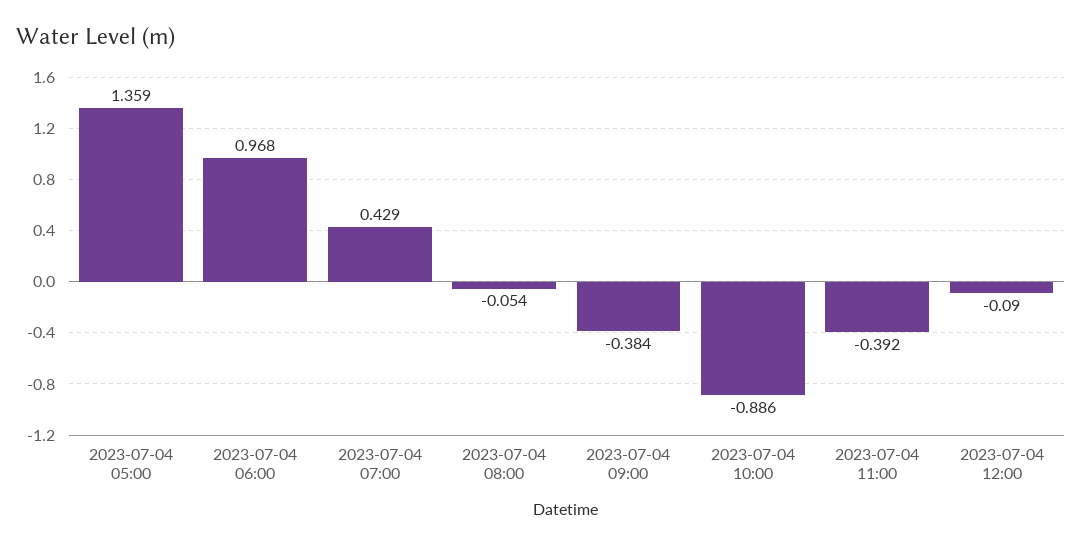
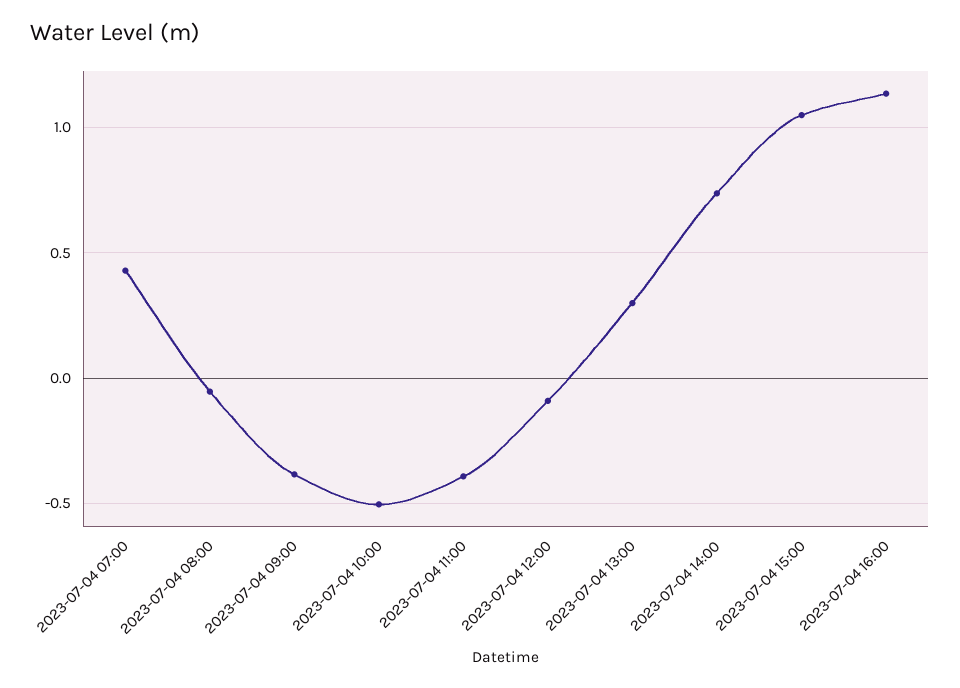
2023-07-04 05:00: 1.359 -> none
2023-07-04 06:00: 0.968 -> none
2023-07-04 10:00: -0.886 -> -0.5
2023-07-04 13:00: none -> 0.3
2023-07-04 14:00: none -> 0.75
2023-07-04 15:00: none -> 1.05
2023-07-04 16:00: none -> 1.15

